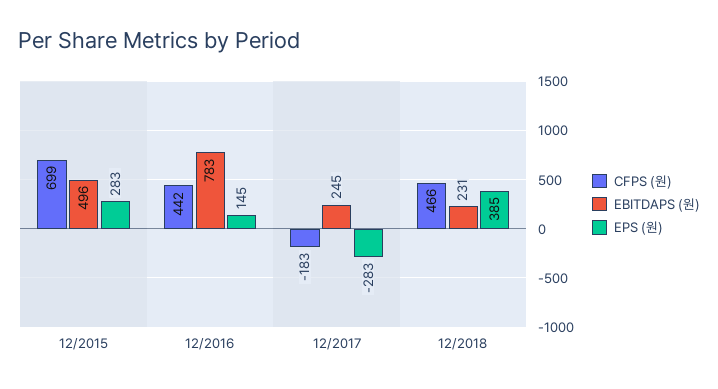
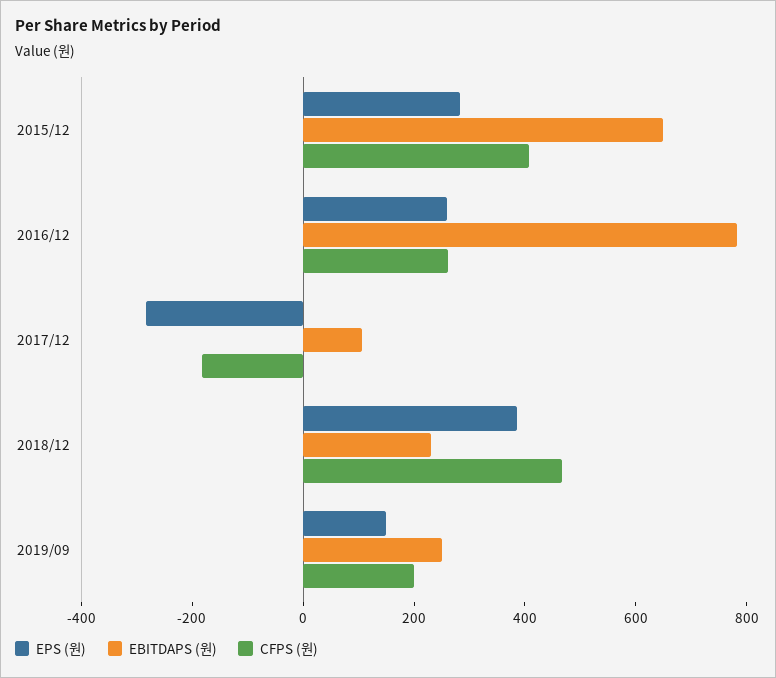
CFPS (원), 12/2015: 699 -> 400
EBITDAPS (원), 12/2015: 496 -> 650
CFPS (원), 12/2016: 442 -> 250
EPS (원), 12/2016: 145 -> 250
EBITDAPS (원), 12/2017: 245 -> 100
EPS (원), 2019/09: none -> 150
EBITDAPS (원), 2019/09: none -> 250
CFPS (원), 2019/09: none -> 200

